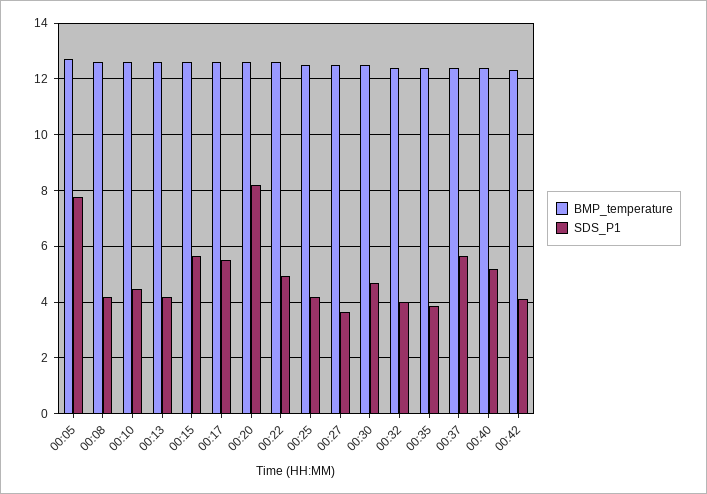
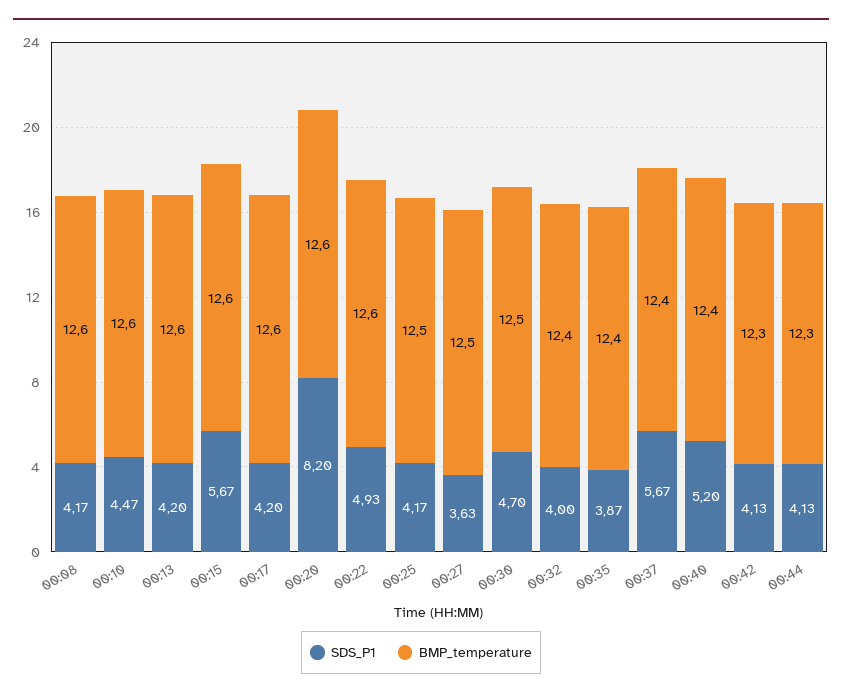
BMP_temperature, 00:05: 12.75 -> none
SDS_P1, 00:05: 7.75 -> none
SDS_P1, 00:17: 5.5 -> 4.2
SDS_P1, 00:44: none -> 4.13
BMP_temperature, 00:44: none -> 12.3

